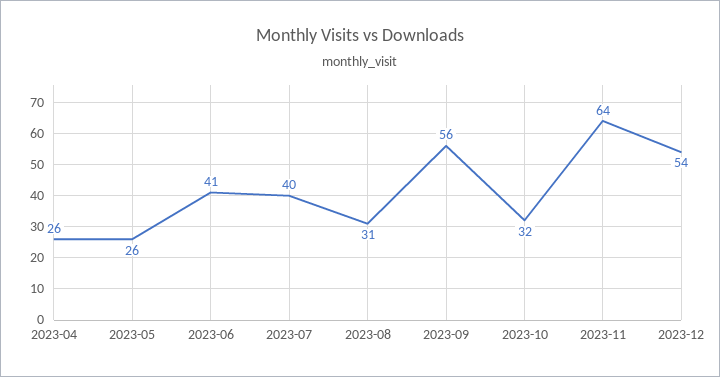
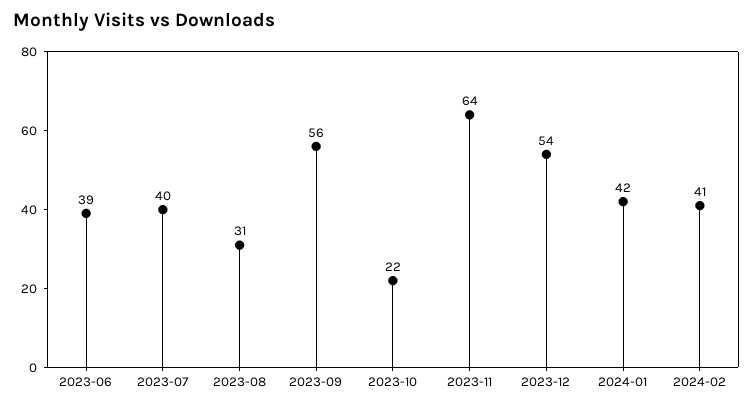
2023-04: 26 -> none
2023-05: 26 -> none
2023-06: 41 -> 39
2023-10: 32 -> 22
2024-01: none -> 42
2024-02: none -> 41

